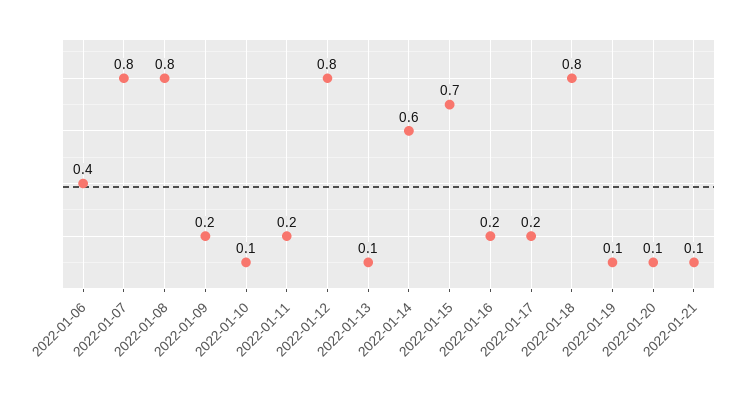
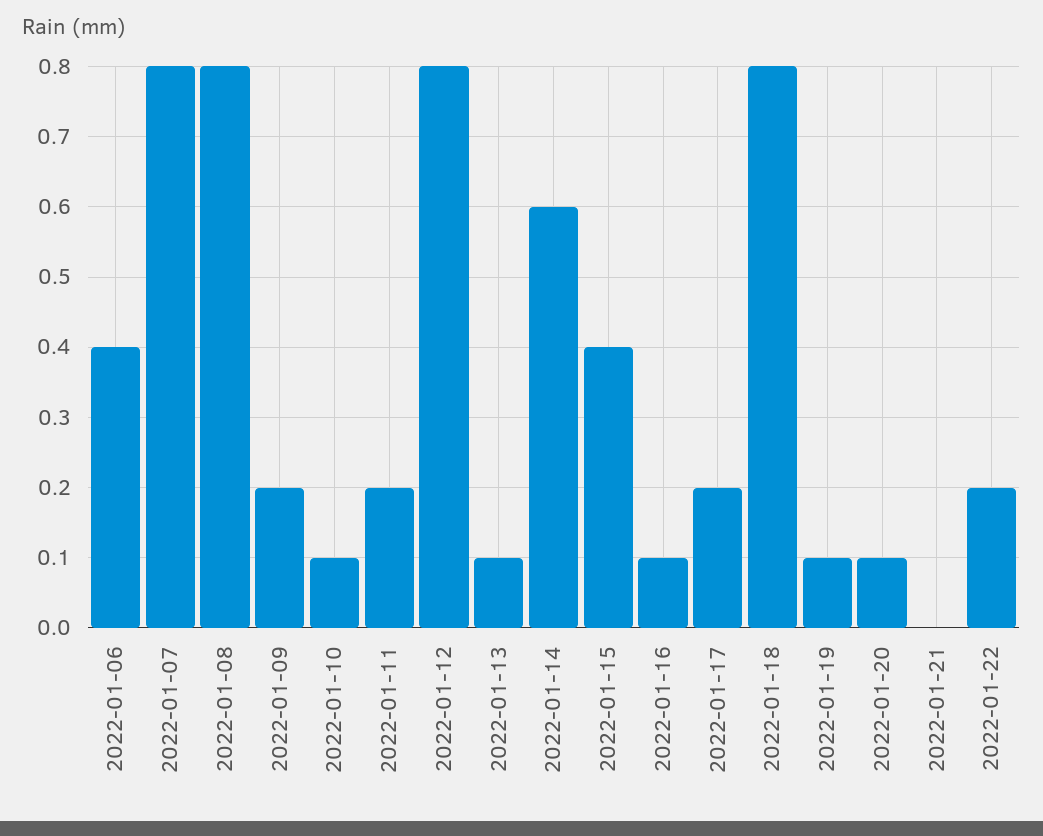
2022-01-15: 0.7 -> 0.4
2022-01-16: 0.2 -> 0.1
2022-01-21: 0.1 -> 0
2022-01-22: none -> 0.2

